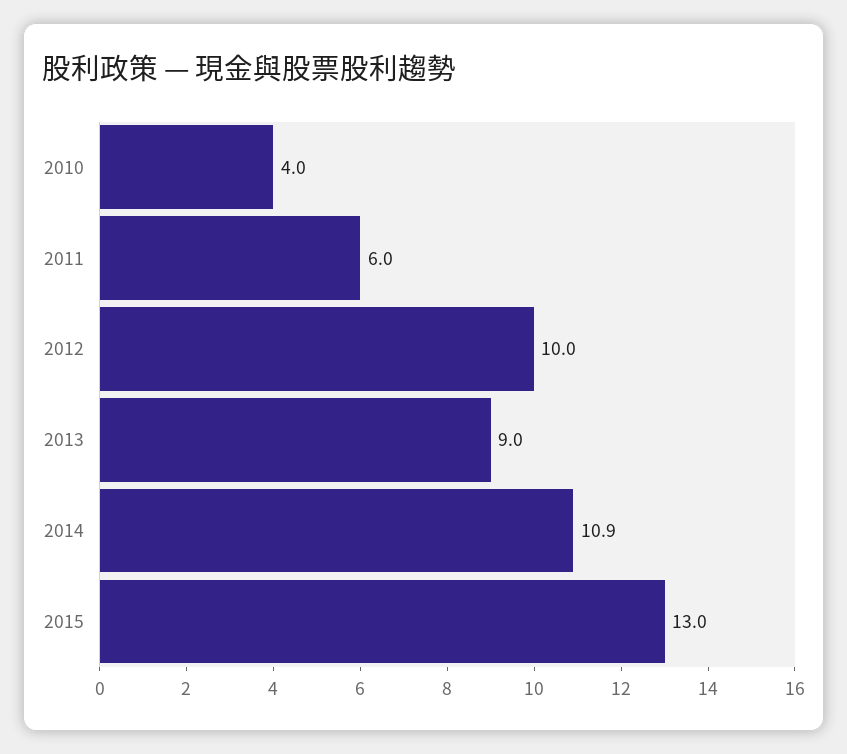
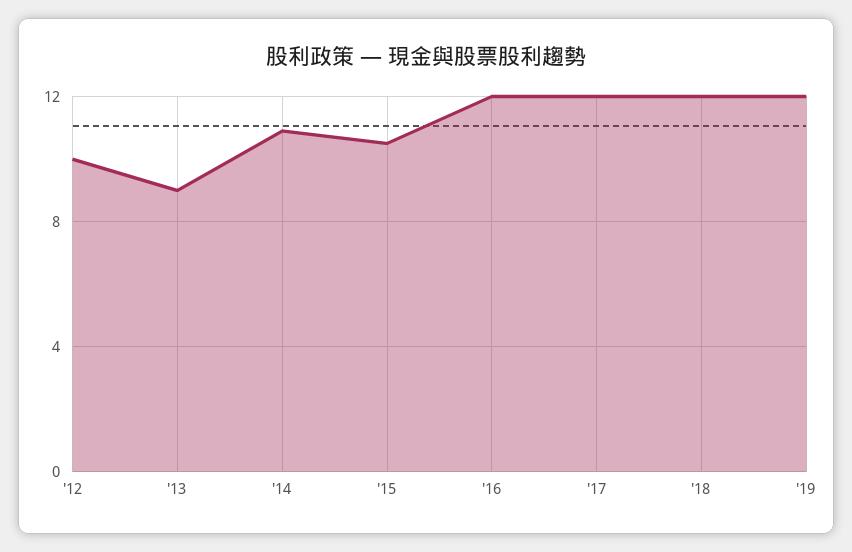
2010: 4 -> none
2011: 6 -> none
2015: 13 -> 10.5
'16: none -> 12
'17: none -> 12
'18: none -> 12
'19: none -> 12

